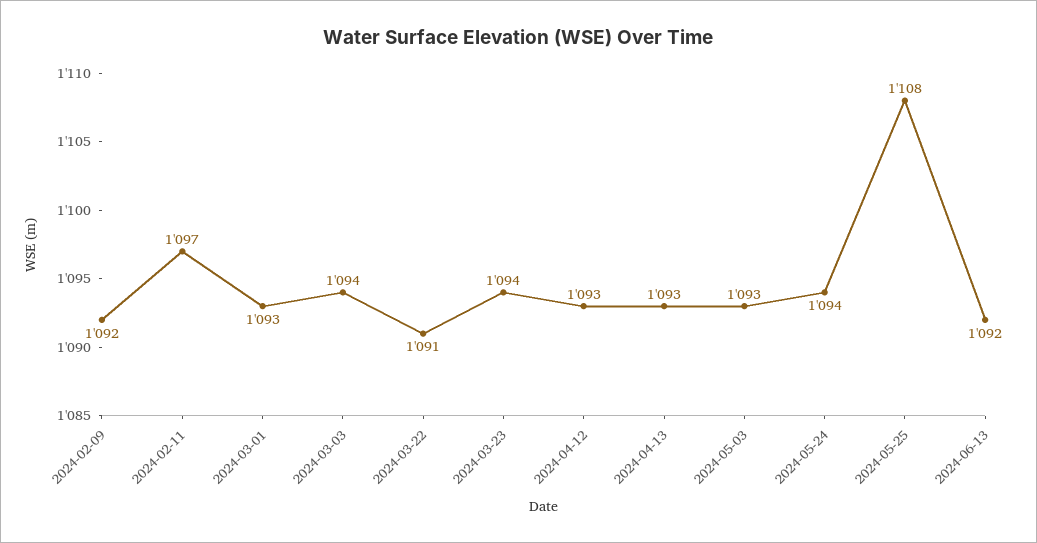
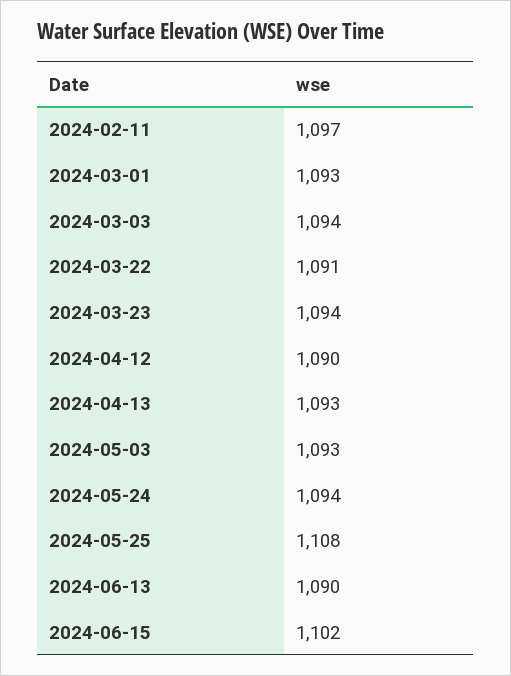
2024-02-09: 1092 -> none
2024-04-12: 1093 -> 1090
2024-06-13: 1092 -> 1090
2024-06-15: none -> 1102

